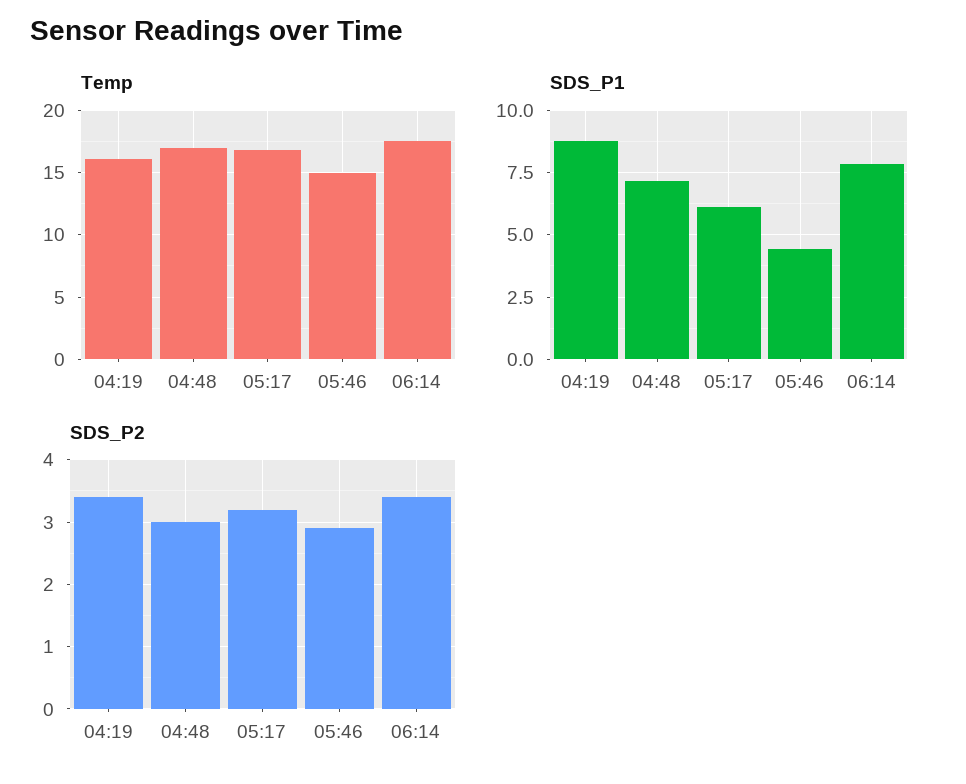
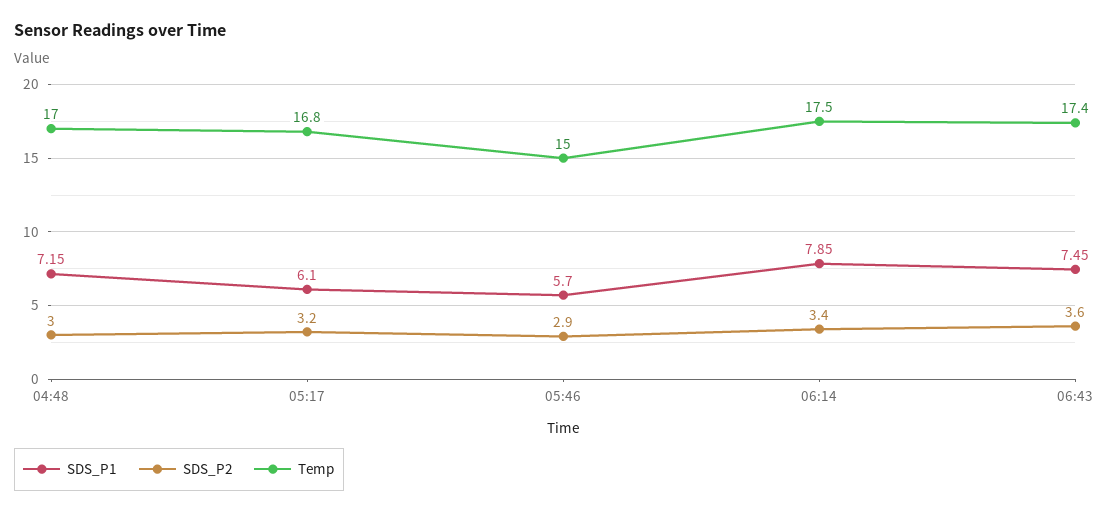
Temp, 04:19: 16 -> none
SDS_P1, 04:19: 8.75 -> none
SDS_P1, 05:46: 4.5 -> 5.7
SDS_P2, 04:19: 3.4 -> none
SDS_P1, 06:43: none -> 7.45
SDS_P2, 06:43: none -> 3.6
Temp, 06:43: none -> 17.4

